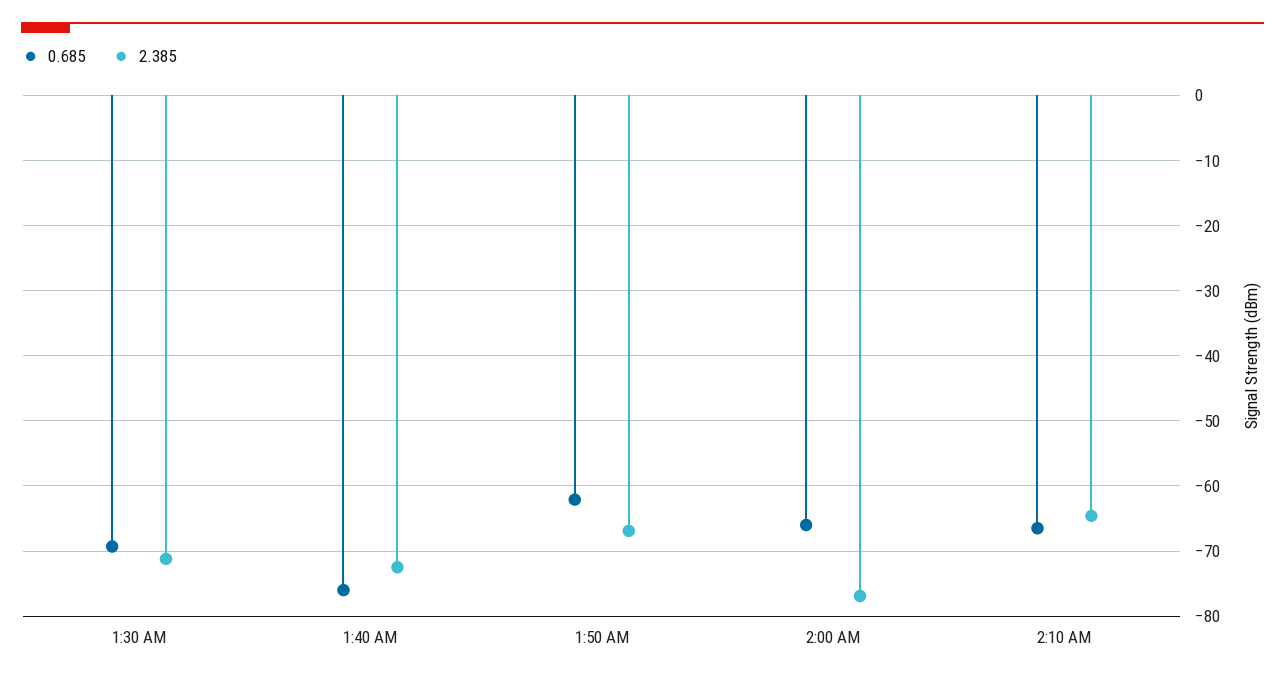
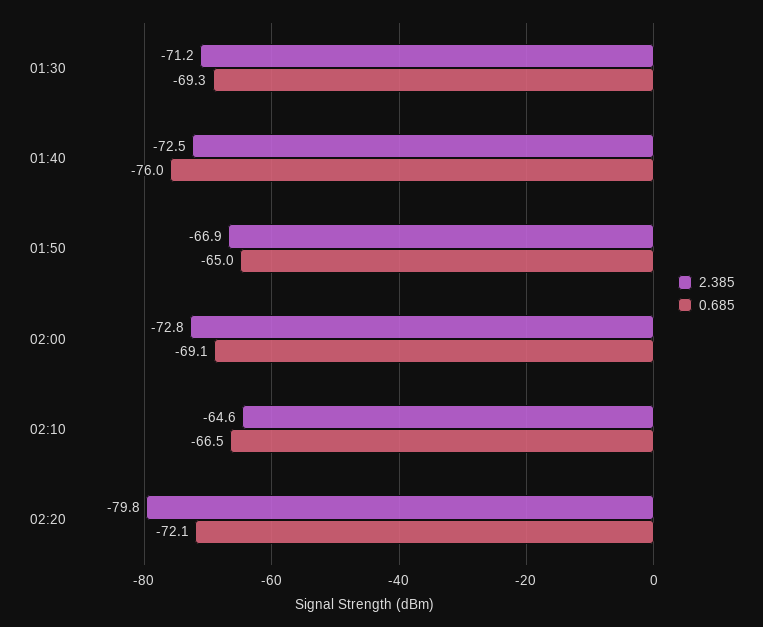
0.685, 1:50 AM: -62 -> -65
0.685, 2:00 AM: -66 -> -69.1
2.385, 2:00 AM: -77 -> -72.8
2.385, 02:20: none -> -79.8
0.685, 02:20: none -> -72.1

